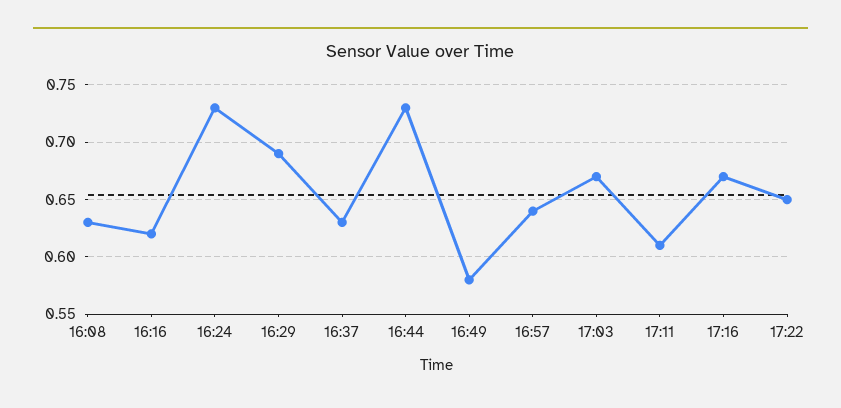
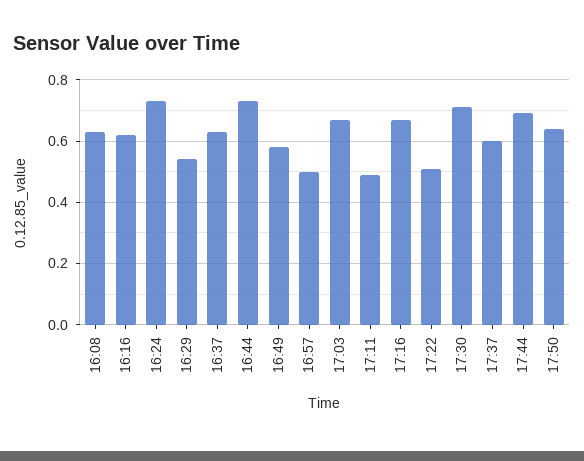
16:29: 0.69 -> 0.55
16:57: 0.64 -> 0.5
17:11: 0.61 -> 0.5
17:22: 0.65 -> 0.5
17:30: none -> 0.7
17:37: none -> 0.6
17:44: none -> 0.7
17:50: none -> 0.65

